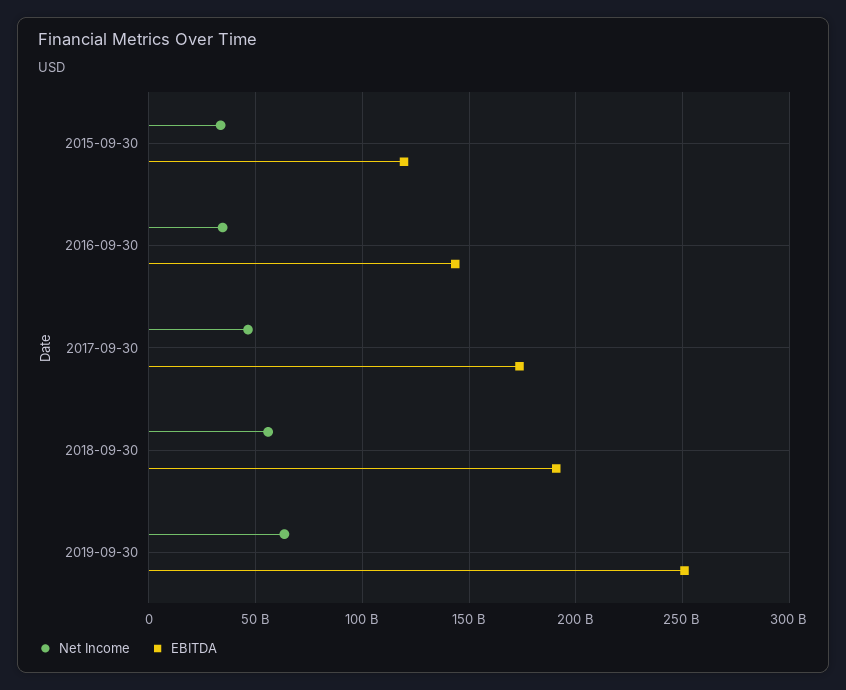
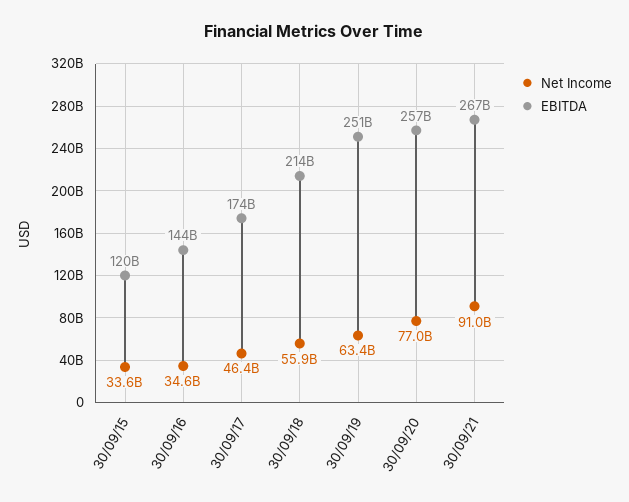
EBITDA, 2018-09-30: 190000000000 -> 214000000000
Net Income, 30/09/20: none -> 77000000000
EBITDA, 30/09/20: none -> 257000000000
Net Income, 30/09/21: none -> 91000000000
EBITDA, 30/09/21: none -> 267000000000

